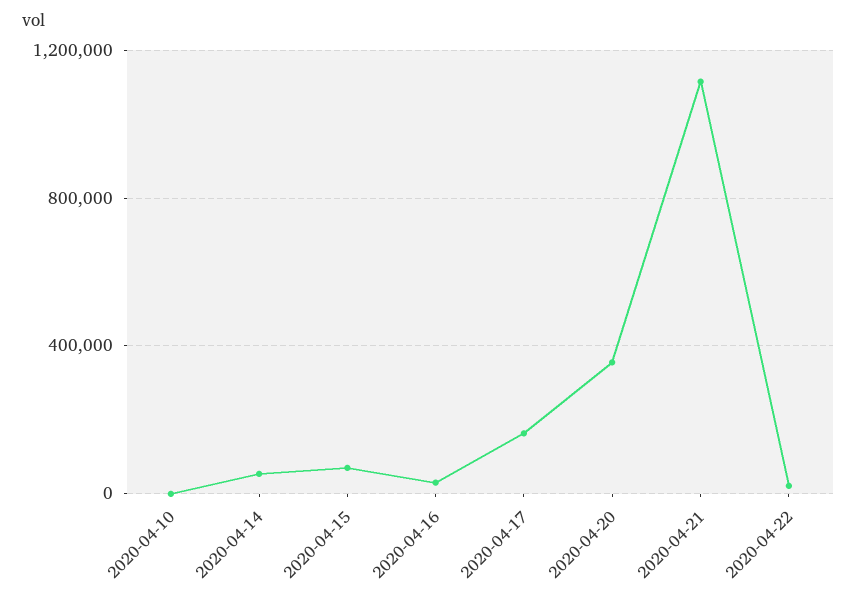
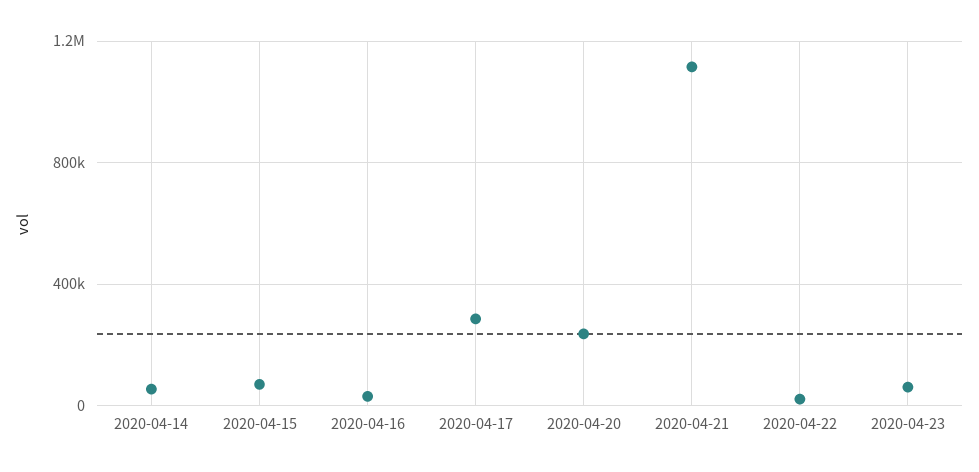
2020-04-10: 0 -> none
2020-04-17: 150000 -> 300000
2020-04-20: 350000 -> 250000
2020-04-23: none -> 50000

